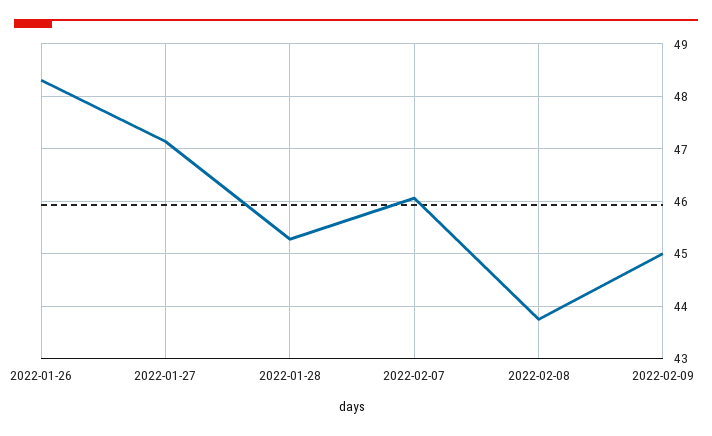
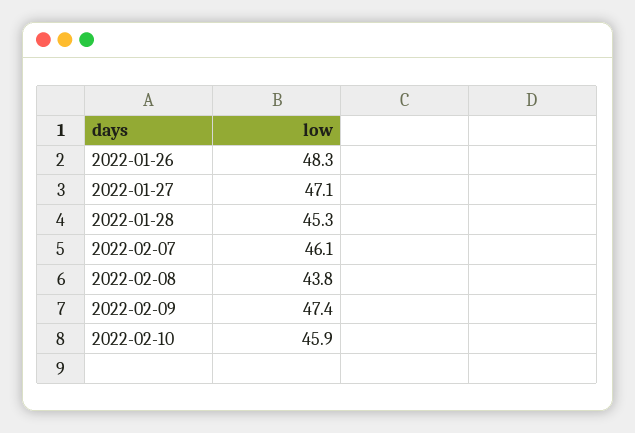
2022-02-09: 45 -> 47.4
2022-02-10: none -> 45.9

